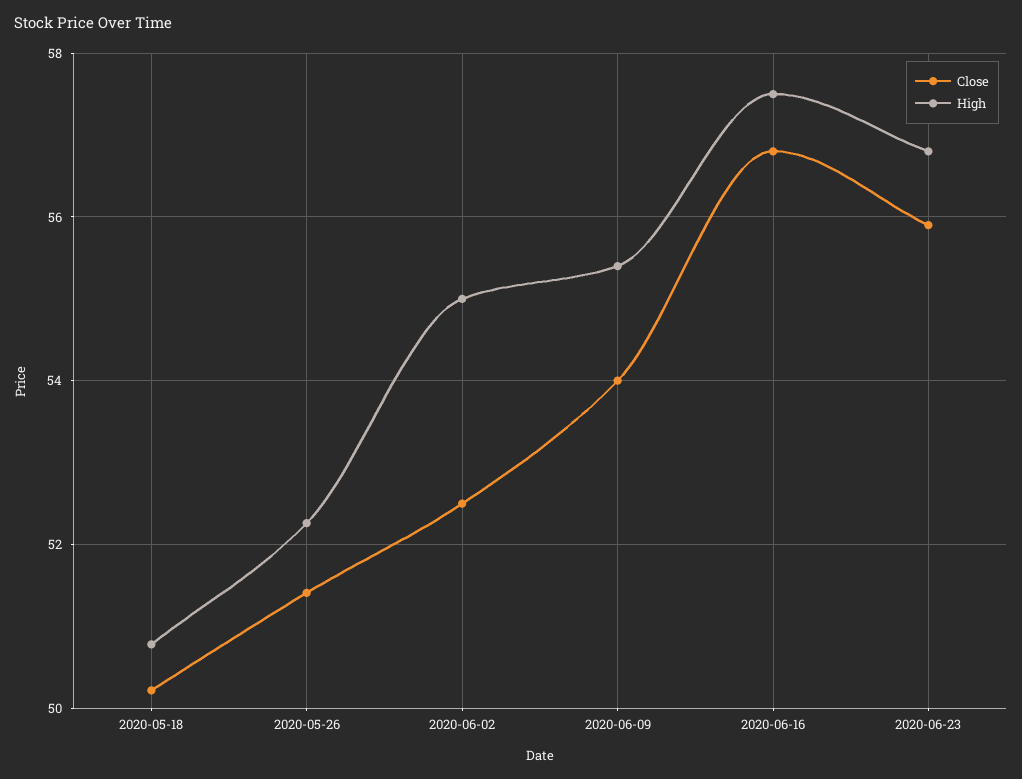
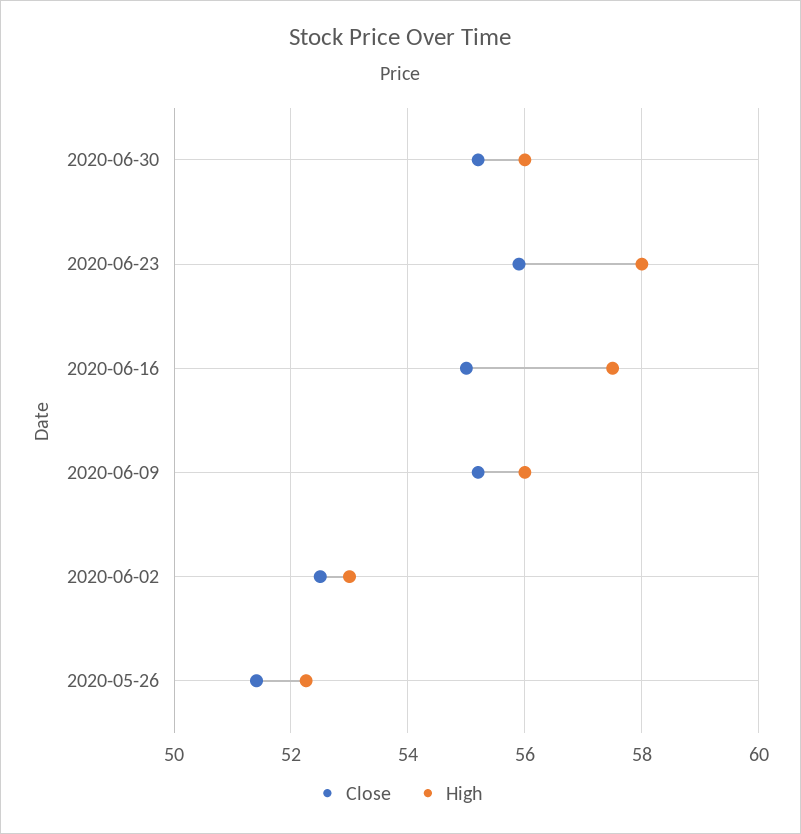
Close, 2020-05-18: 50.2 -> none
High, 2020-05-18: 50.8 -> none
High, 2020-06-02: 55 -> 53
Close, 2020-06-09: 54 -> 55.2
High, 2020-06-09: 55.4 -> 56
Close, 2020-06-16: 56.8 -> 55
High, 2020-06-23: 56.8 -> 58
Close, 2020-06-30: none -> 55.2
High, 2020-06-30: none -> 56

